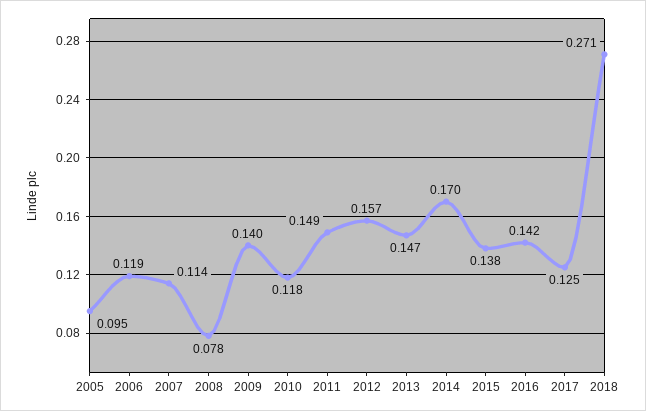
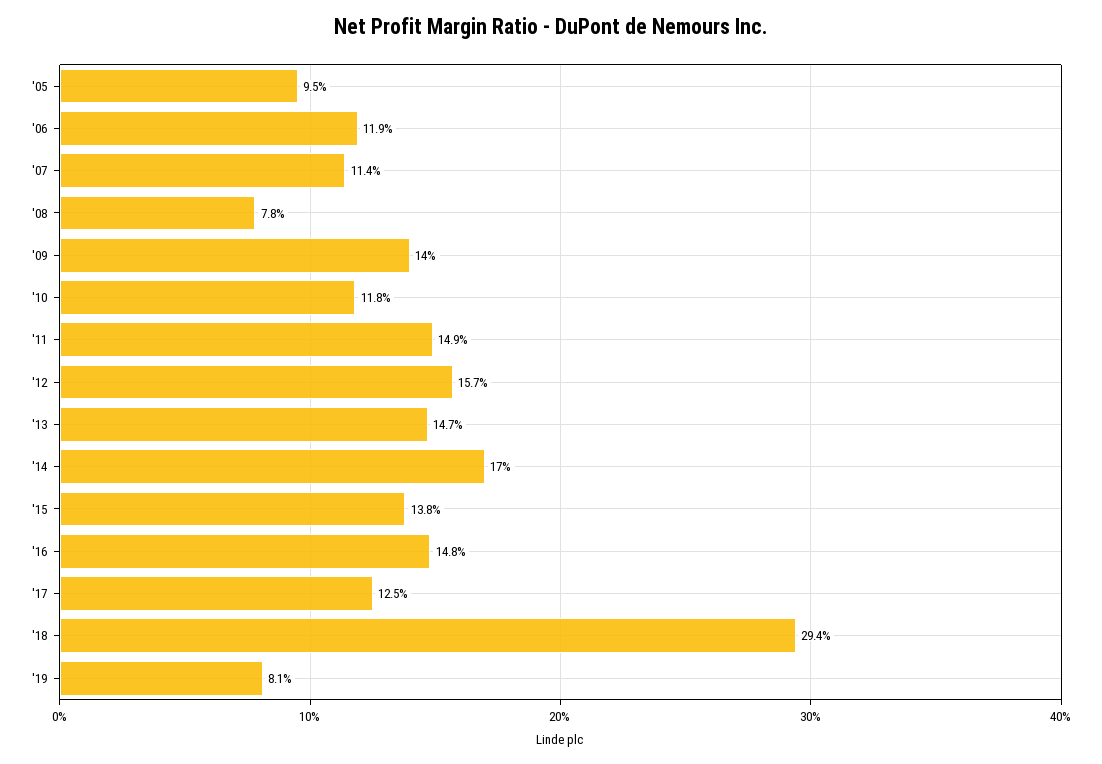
2016: 0.142 -> 0.148
2018: 0.271 -> 0.294
'19: none -> 0.081

